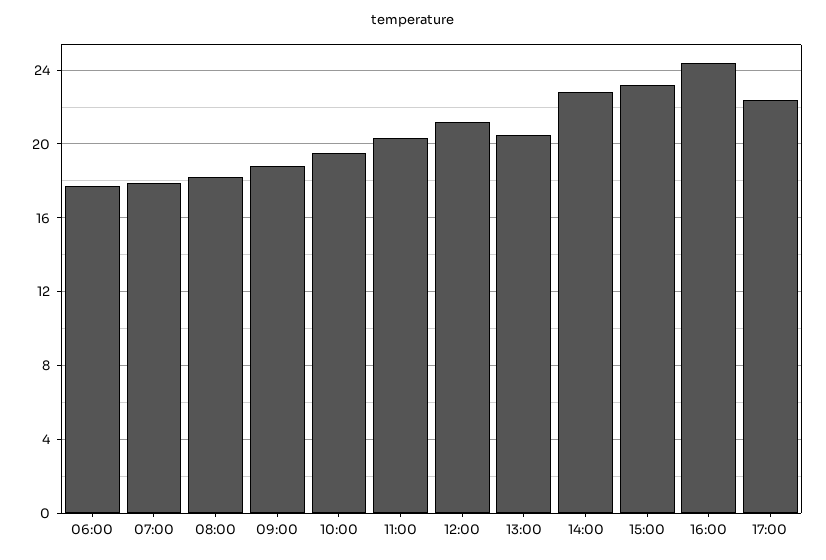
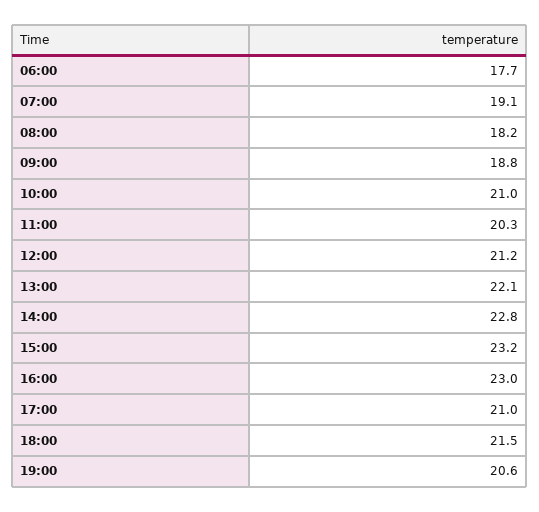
07:00: 18 -> 19.1
10:00: 19.5 -> 21
13:00: 20.5 -> 22.1
16:00: 24.5 -> 23
17:00: 22.5 -> 21
18:00: none -> 21.5
19:00: none -> 20.6

